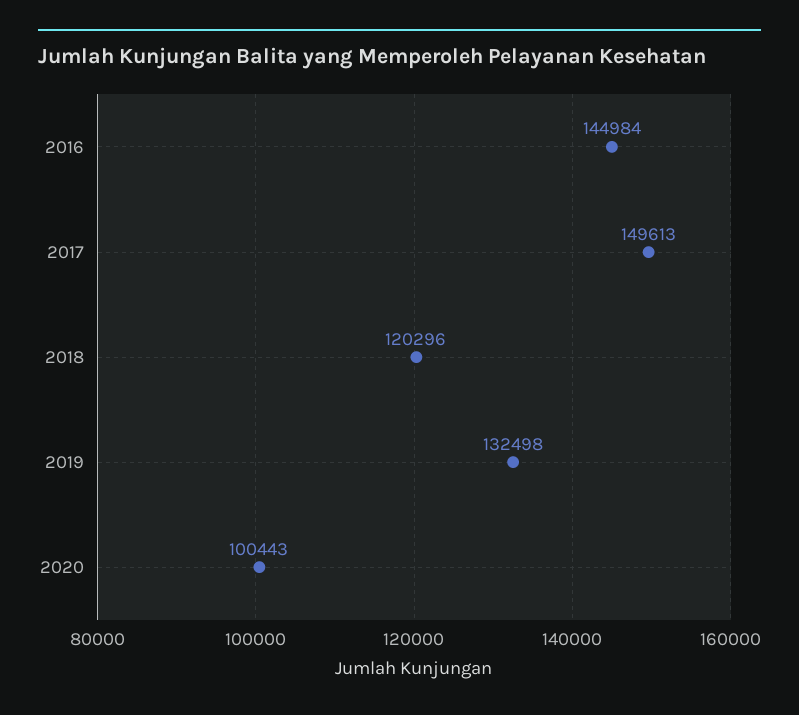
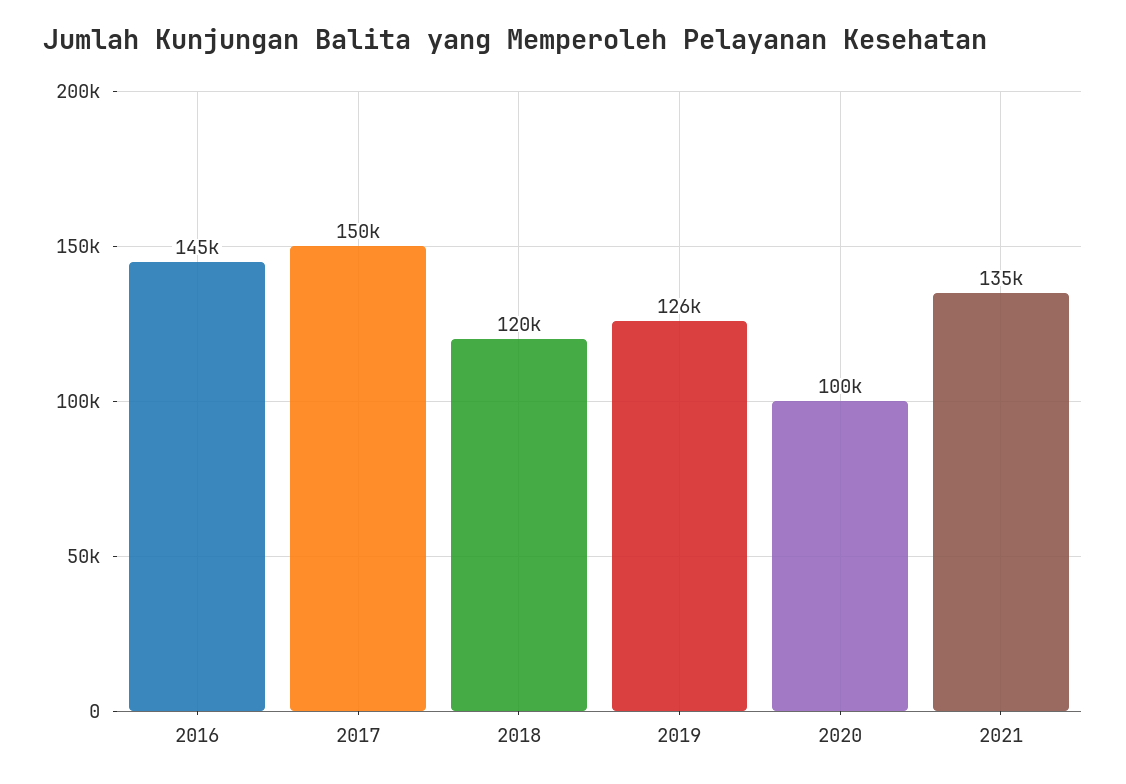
2019: 132498 -> 126000
2021: none -> 135000

